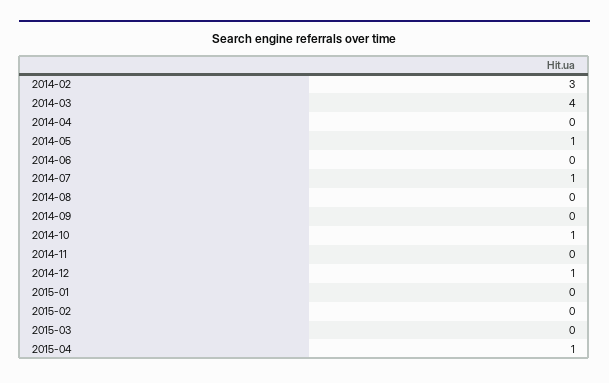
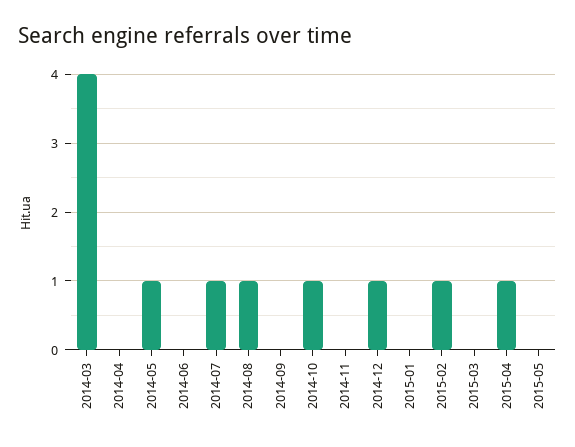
2014-02: 3 -> none
2014-08: 0 -> 1
2015-02: 0 -> 1
2015-05: none -> 0

